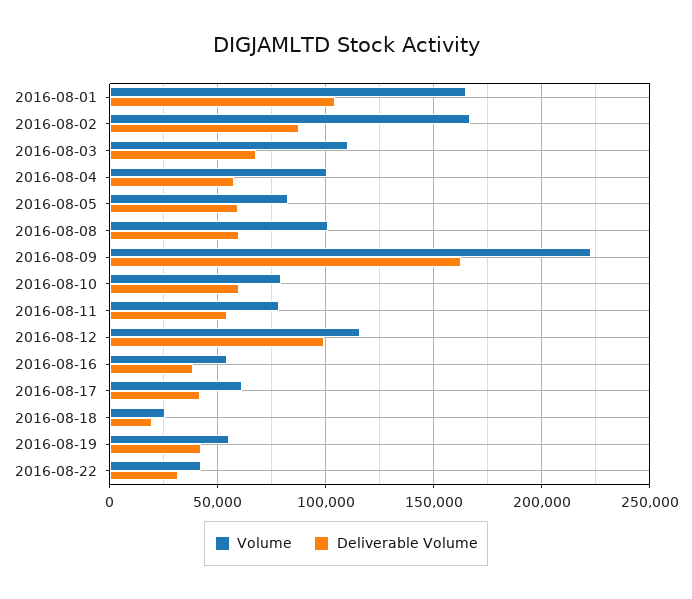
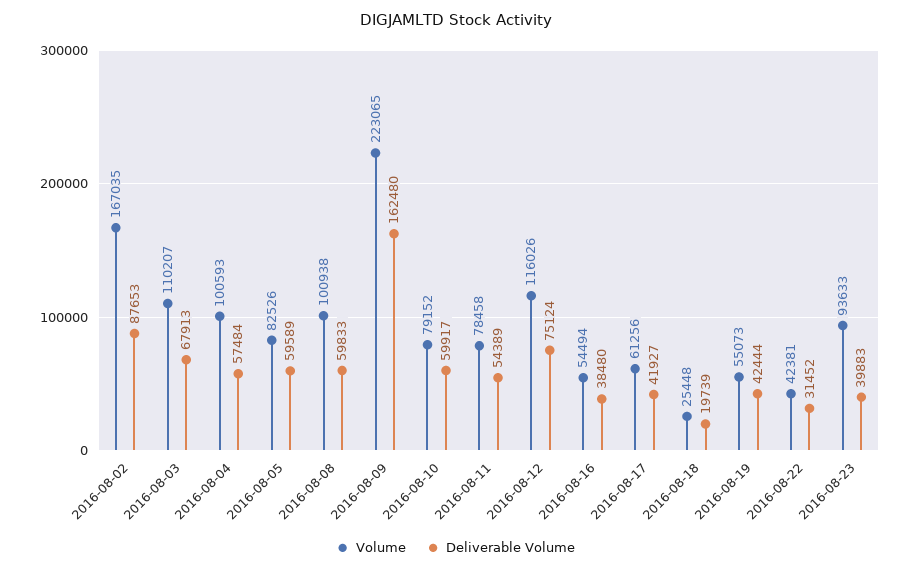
Volume, 2016-08-01: 165000 -> none
Deliverable Volume, 2016-08-01: 105000 -> none
Deliverable Volume, 2016-08-12: 100000 -> 75124
Volume, 2016-08-23: none -> 93633
Deliverable Volume, 2016-08-23: none -> 39883

